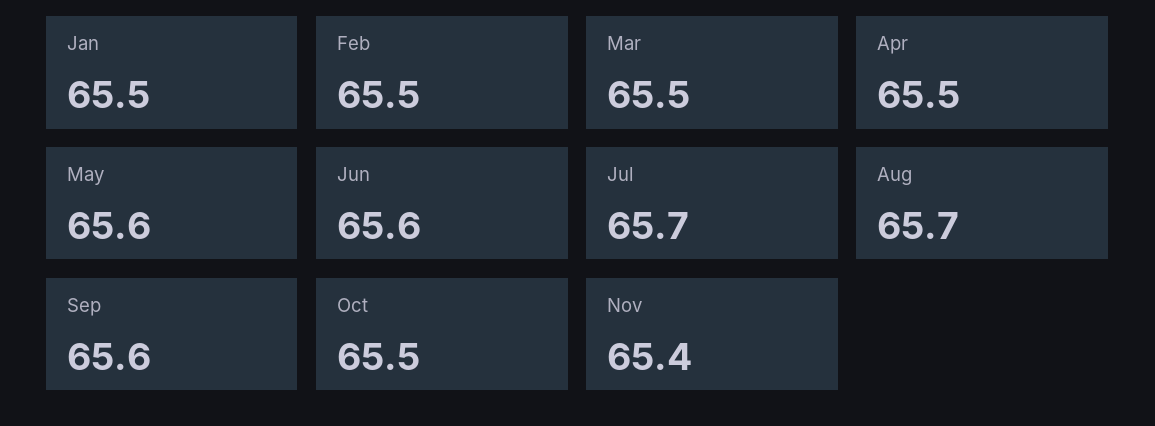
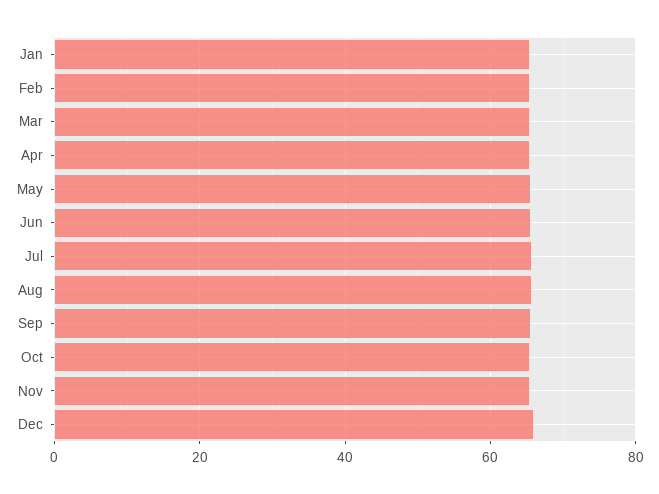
Dec: none -> 66

